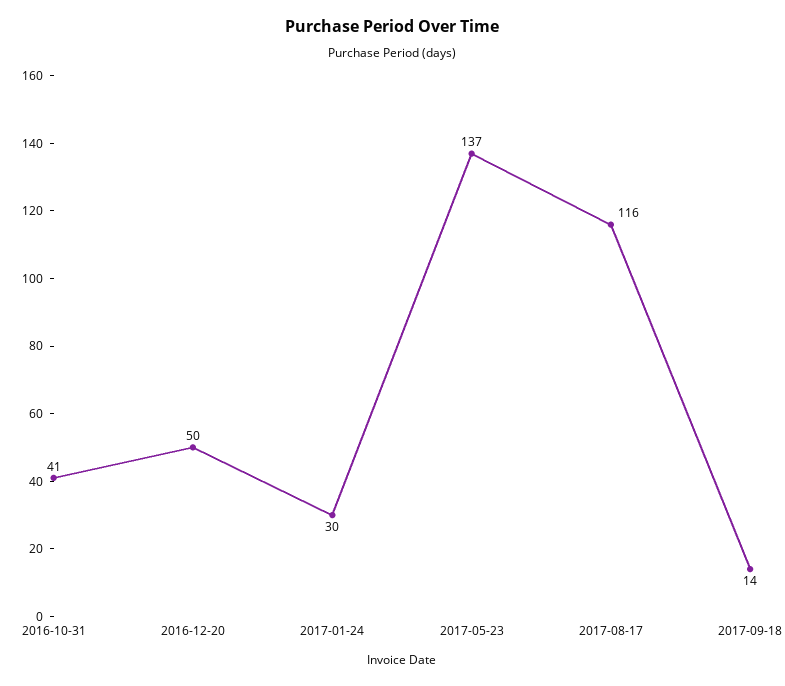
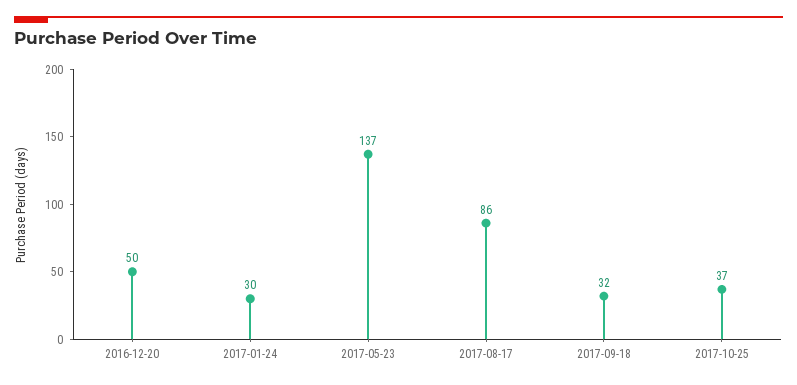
2016-10-31: 41 -> none
2017-08-17: 116 -> 86
2017-09-18: 14 -> 32
2017-10-25: none -> 37

